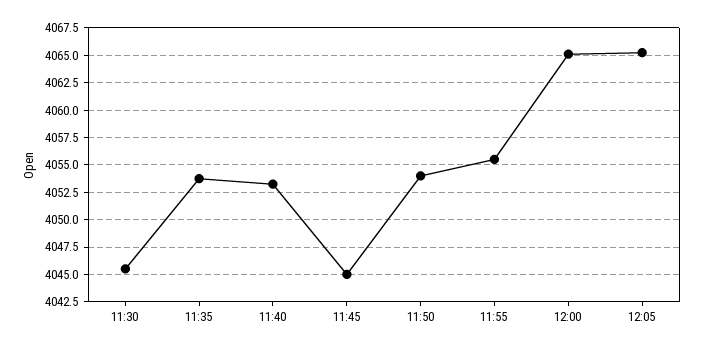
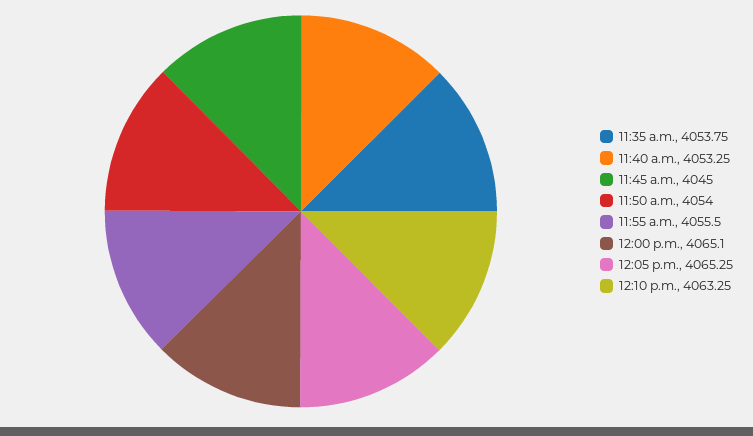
11:30: 4045 -> none
12:10 p.m.: none -> 4063.25

